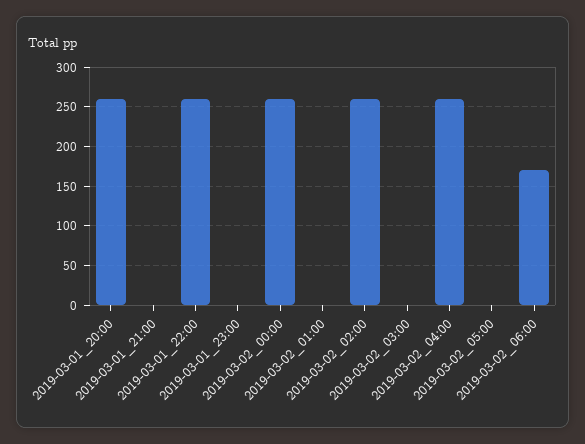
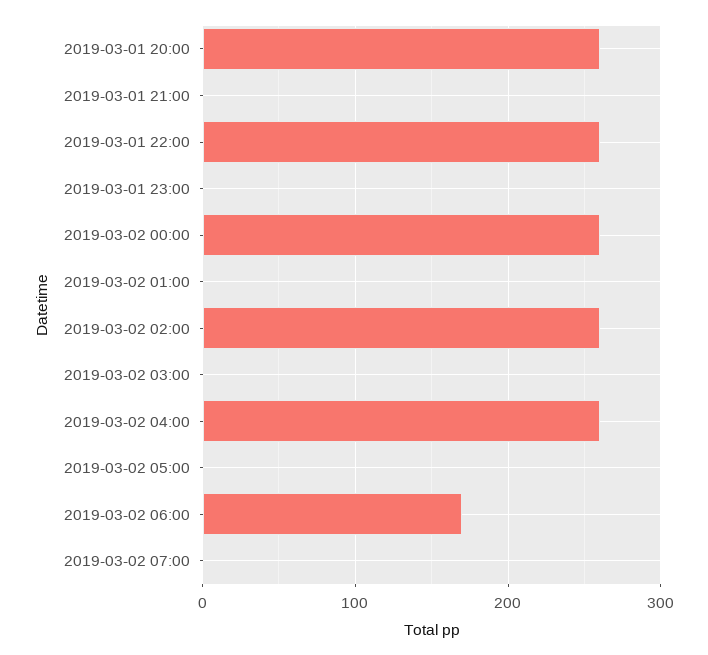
2019-03-02 07:00: none -> 0

